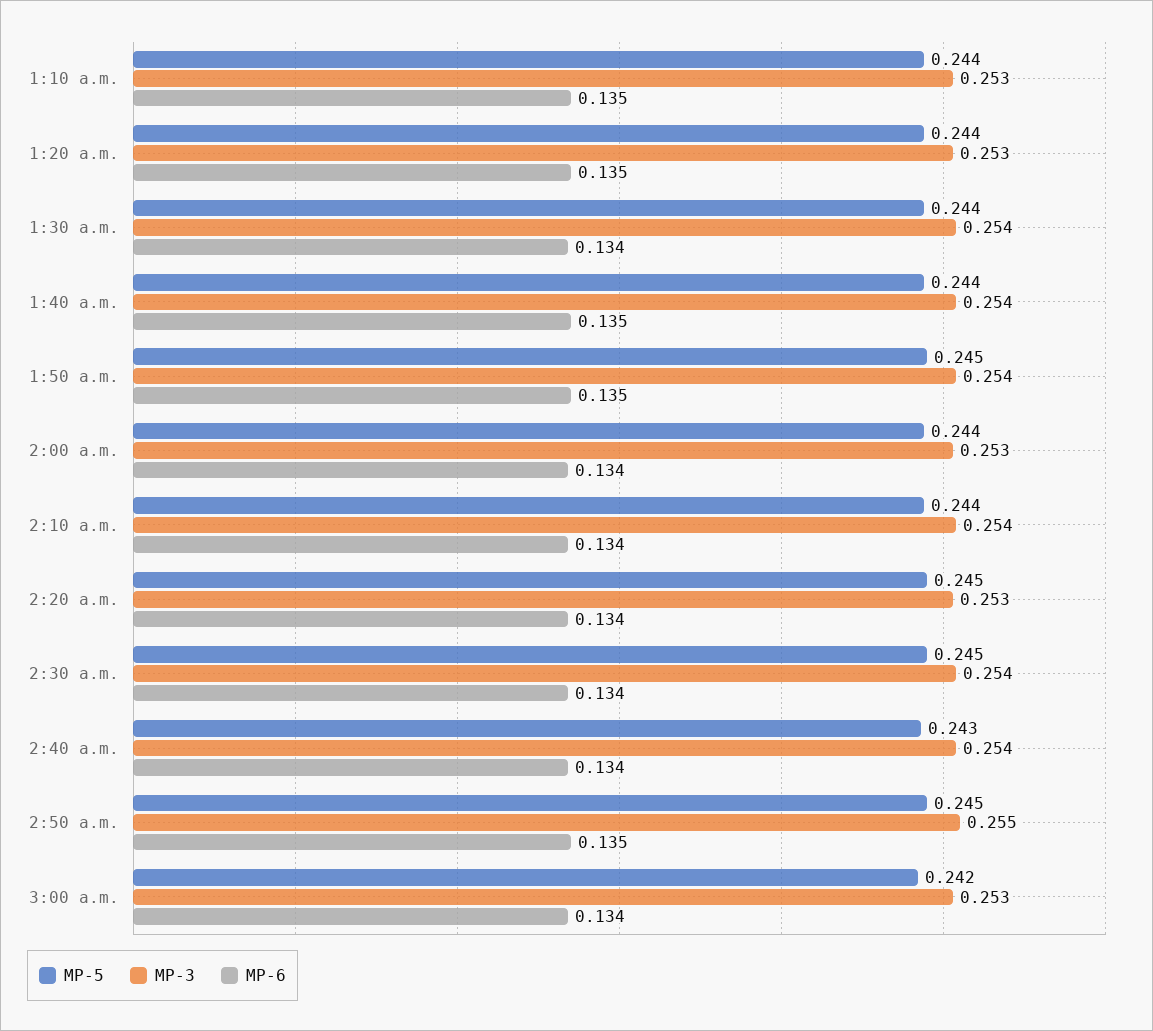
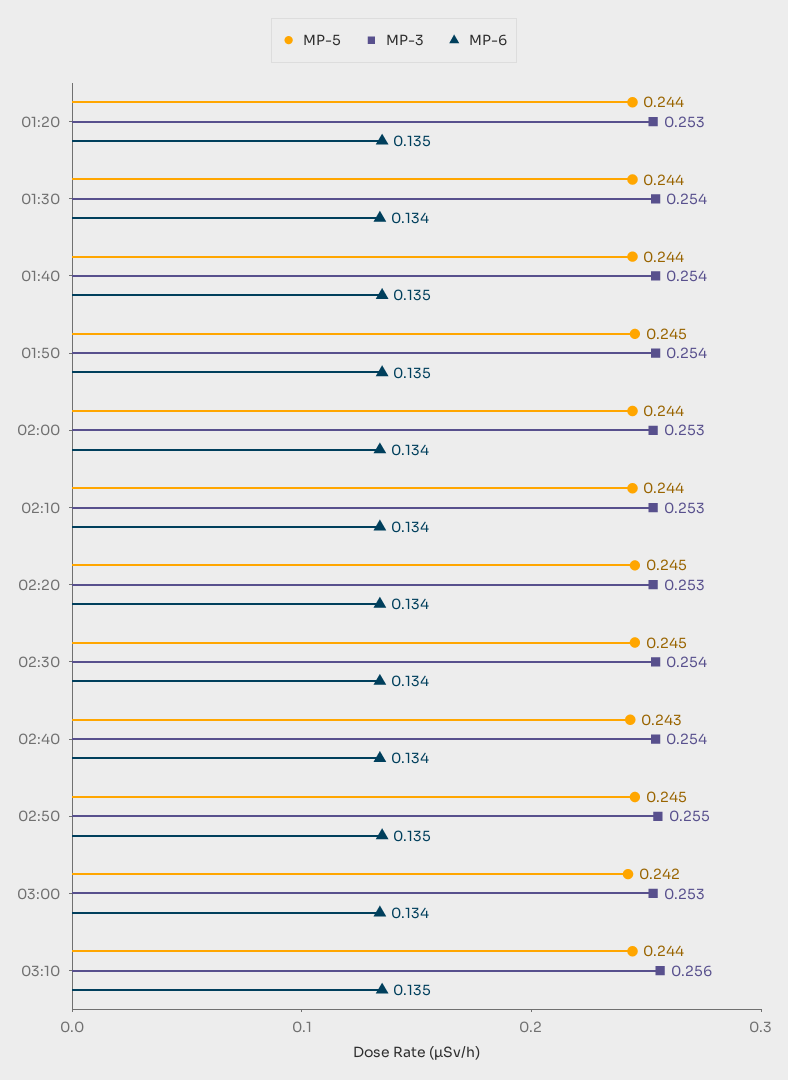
MP-5, 1:10 a.m.: 0.244 -> none
MP-3, 1:10 a.m.: 0.253 -> none
MP-6, 1:10 a.m.: 0.135 -> none
MP-3, 2:10 a.m.: 0.254 -> 0.253
MP-5, 03:10: none -> 0.244
MP-3, 03:10: none -> 0.256
MP-6, 03:10: none -> 0.135

